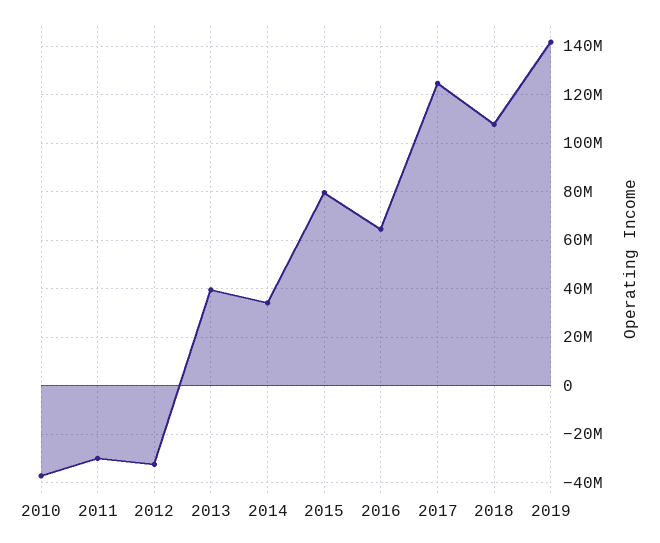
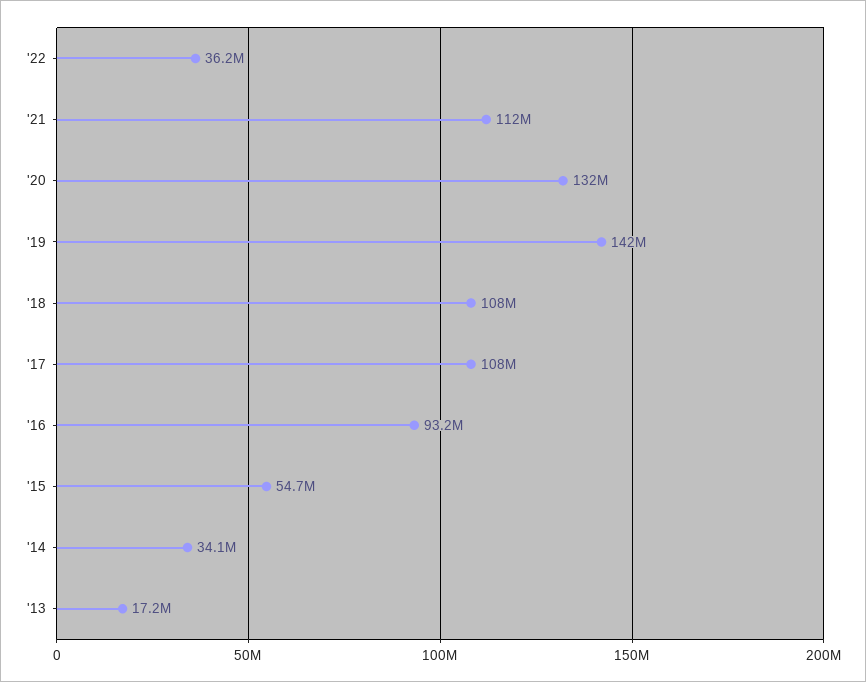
2010: -37500000 -> none
2011: -30000000 -> none
2012: -32500000 -> none
2013: 40000000 -> 17200000
2015: 80000000 -> 54700000
2016: 65000000 -> 93200000
2017: 125000000 -> 108000000
'22: none -> 36200000
'21: none -> 112000000
'20: none -> 132000000

